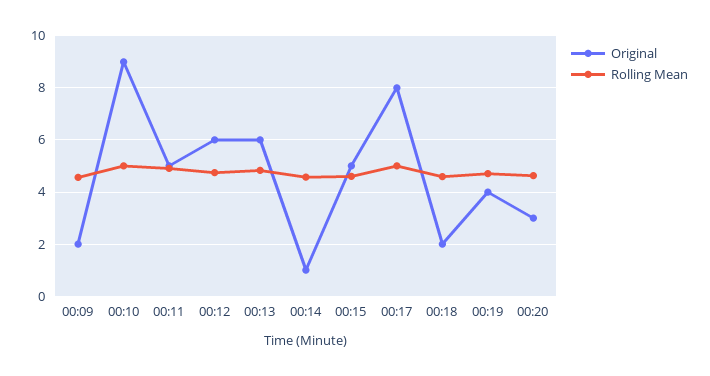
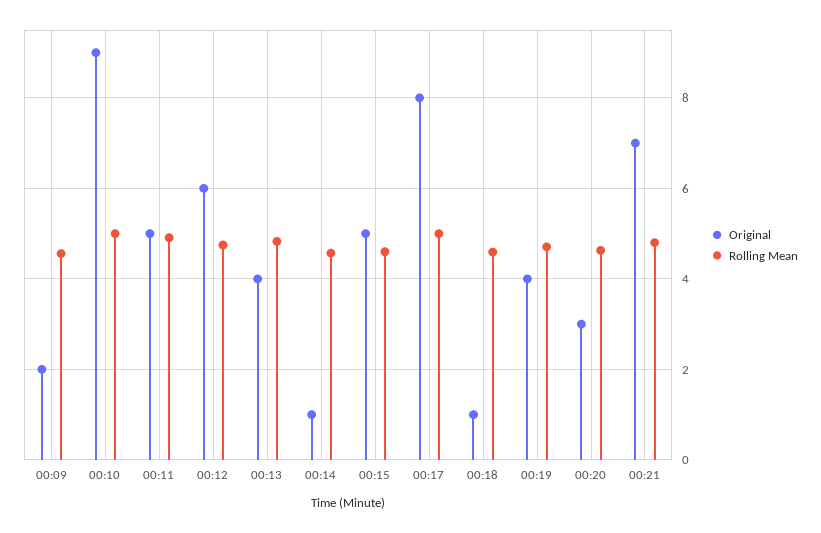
Original, 00:13: 6 -> 4
Original, 00:18: 2 -> 1
Original, 00:21: none -> 7
Rolling Mean, 00:21: none -> 4.8

